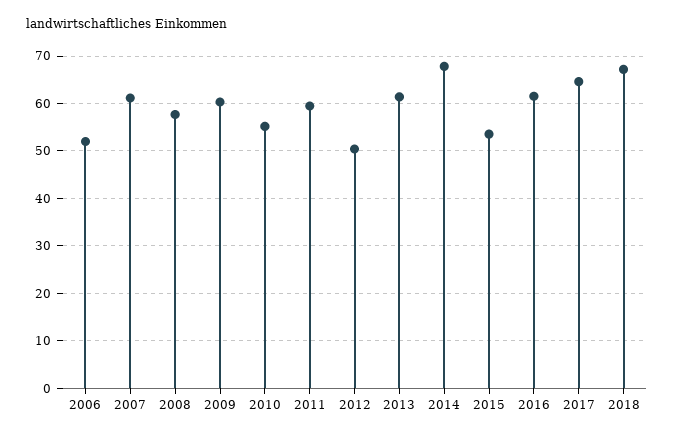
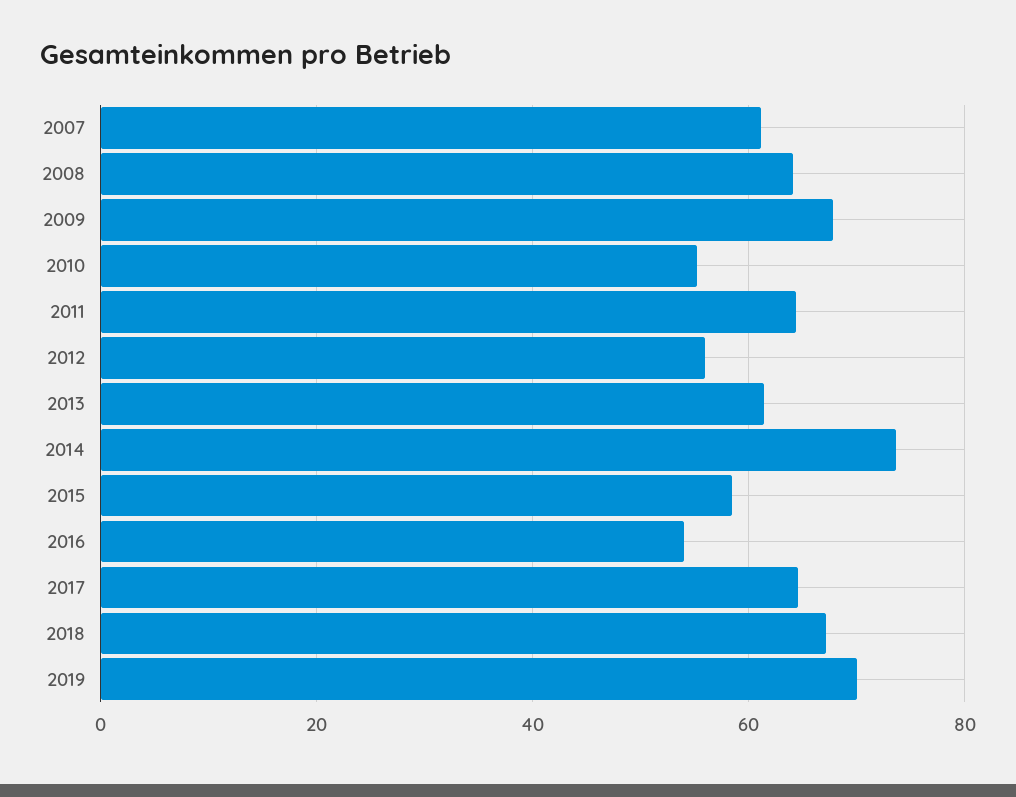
2006: 52 -> none
2008: 58 -> 64
2009: 60 -> 68
2011: 60 -> 64
2012: 50 -> 56
2014: 68 -> 74
2015: 54 -> 58
2016: 62 -> 54
2019: none -> 70

